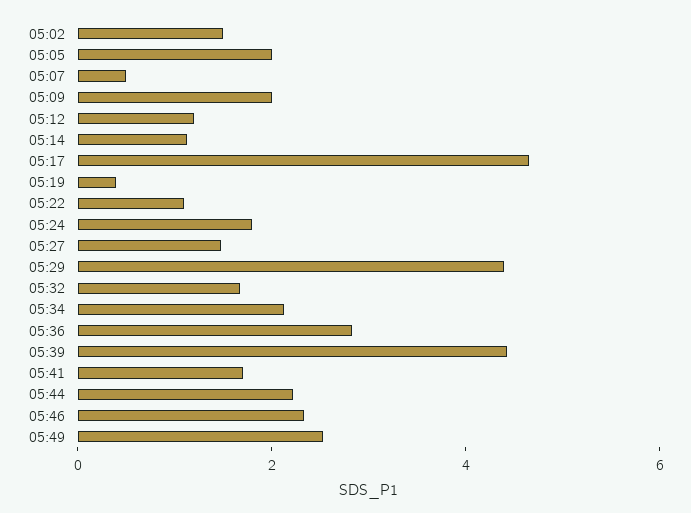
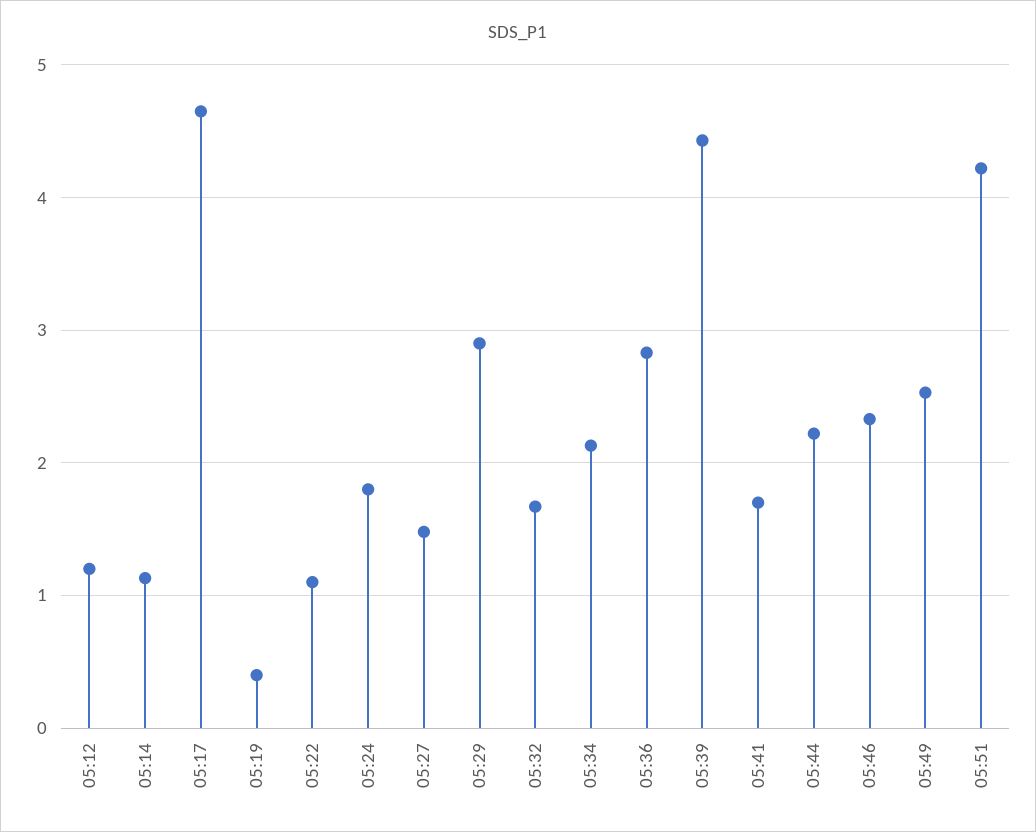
05:02: 1.5 -> none
05:05: 2 -> none
05:07: 0.5 -> none
05:09: 2 -> none
05:29: 4.5 -> 2.9
05:51: none -> 4.2

